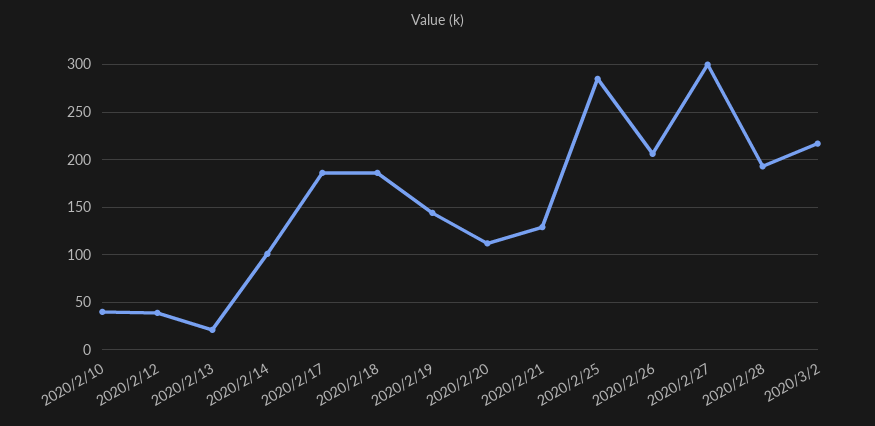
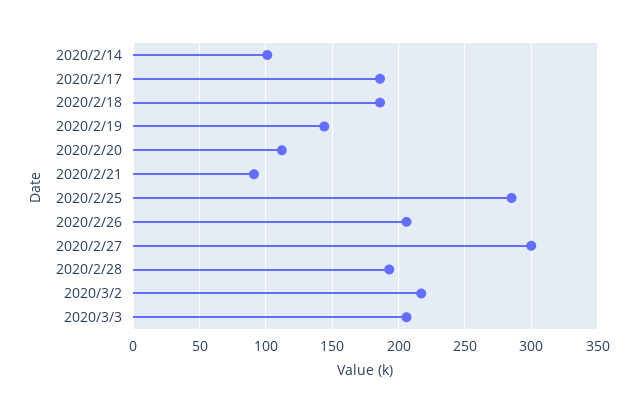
2020/2/10: 40 -> none
2020/2/12: 40 -> none
2020/2/13: 20 -> none
2020/2/21: 130 -> 90
2020/3/3: none -> 205

